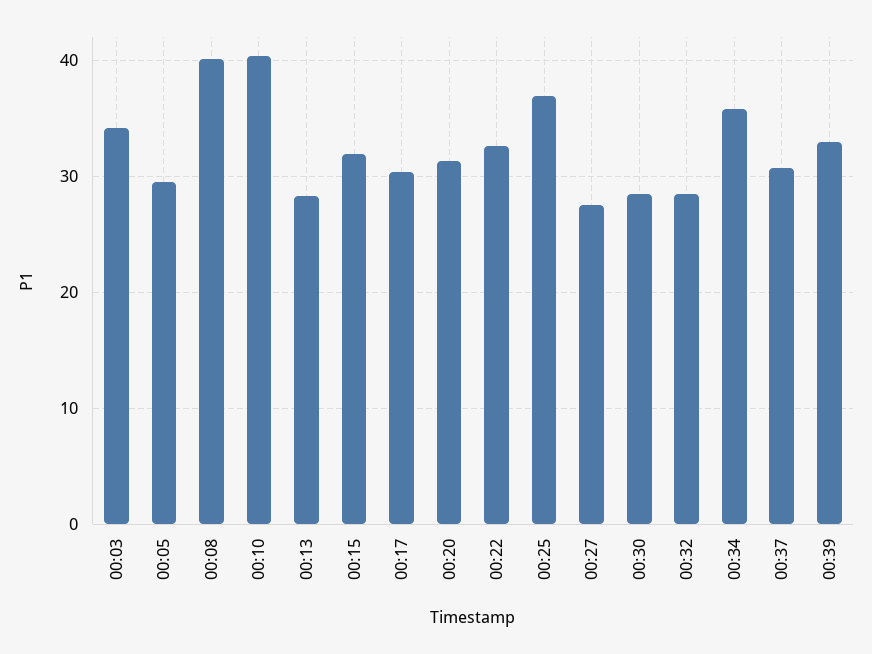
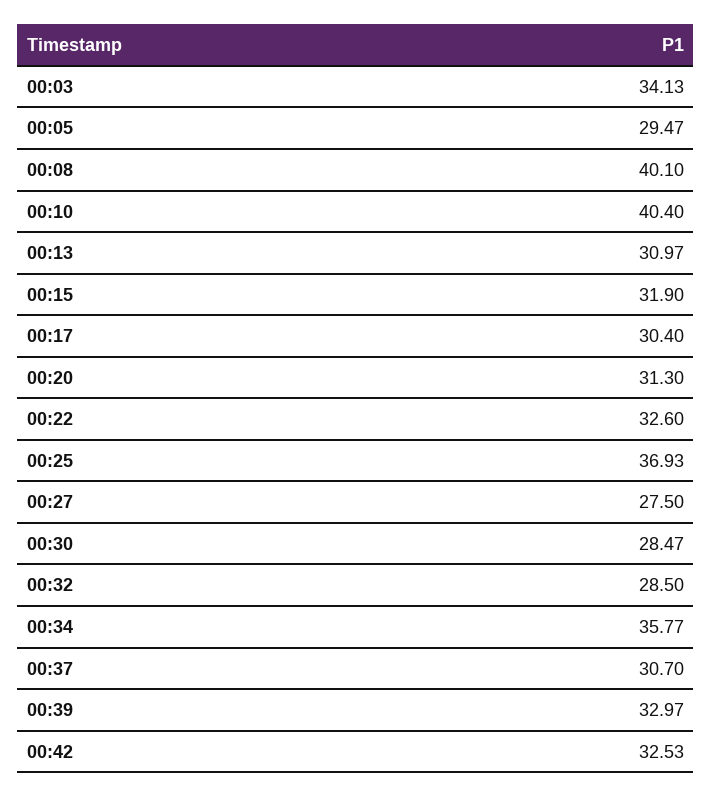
00:13: 28 -> 30.97
00:42: none -> 32.53

